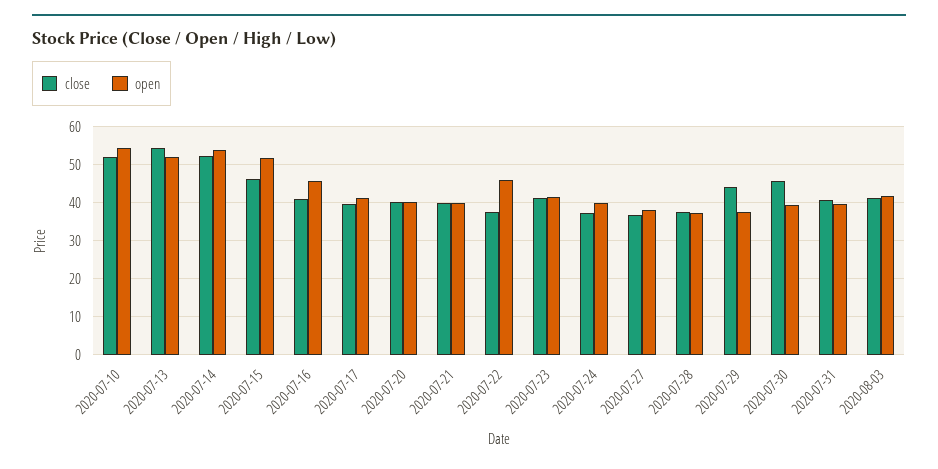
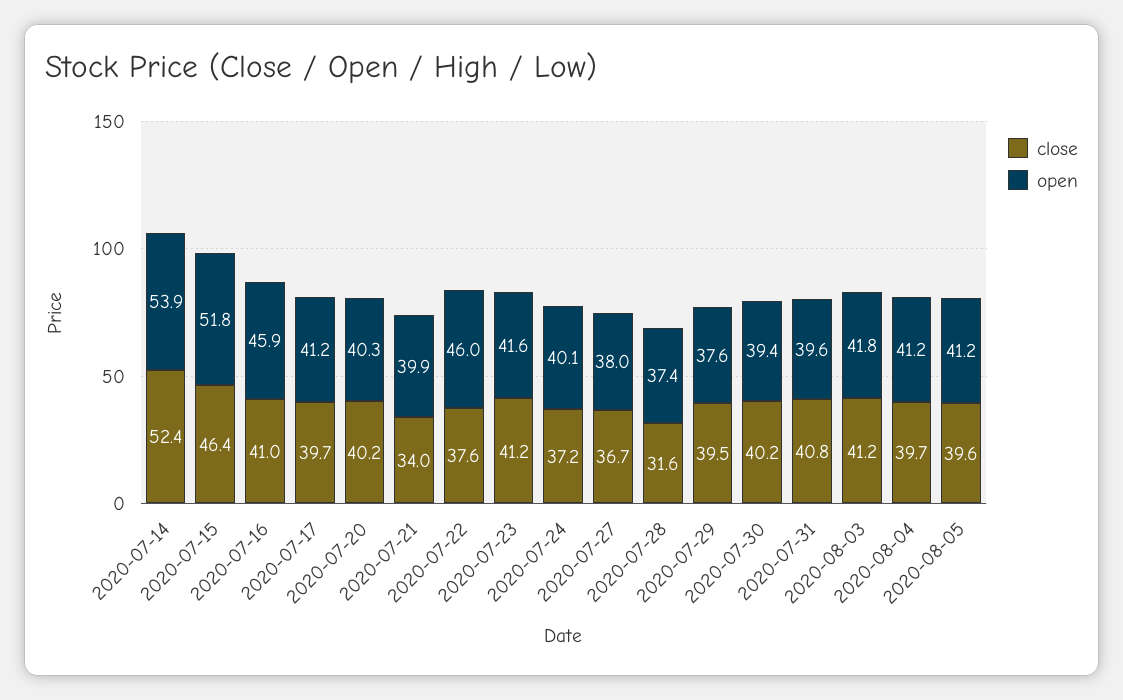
close, 2020-07-10: 52 -> none
open, 2020-07-10: 54 -> none
close, 2020-07-13: 54 -> none
open, 2020-07-13: 52 -> none
close, 2020-07-21: 40 -> 34
close, 2020-07-28: 38 -> 31.6
close, 2020-07-29: 44 -> 39.5
close, 2020-07-30: 46 -> 40.2
close, 2020-08-04: none -> 39.7
open, 2020-08-04: none -> 41.2
close, 2020-08-05: none -> 39.6
open, 2020-08-05: none -> 41.2

